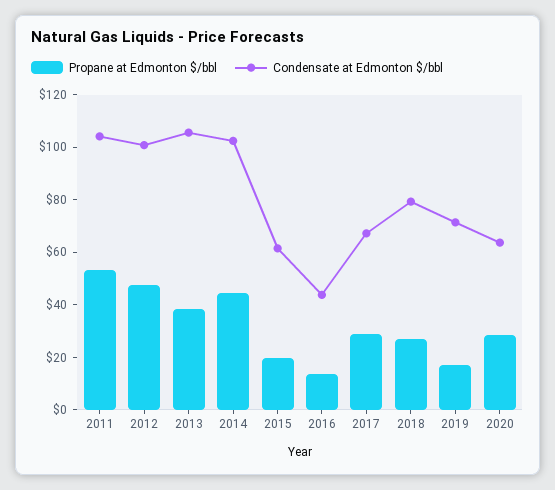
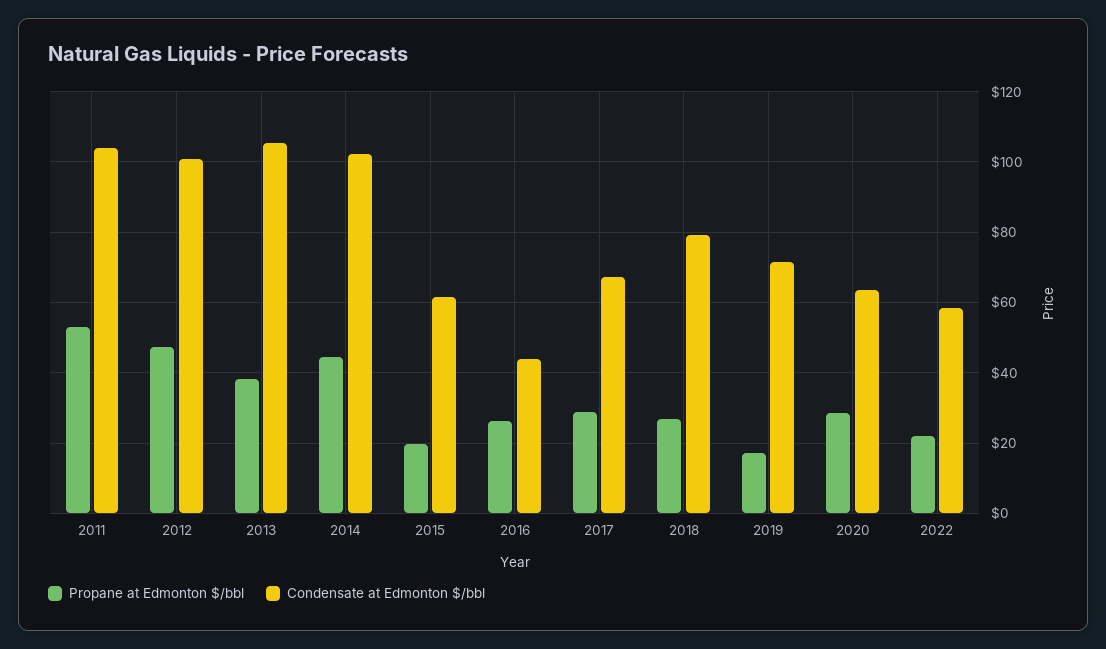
Propane at Edmonton $/bbl, 2016: 15 -> 26
Propane at Edmonton $/bbl, 2022: none -> 22
Condensate at Edmonton $/bbl, 2022: none -> 58

